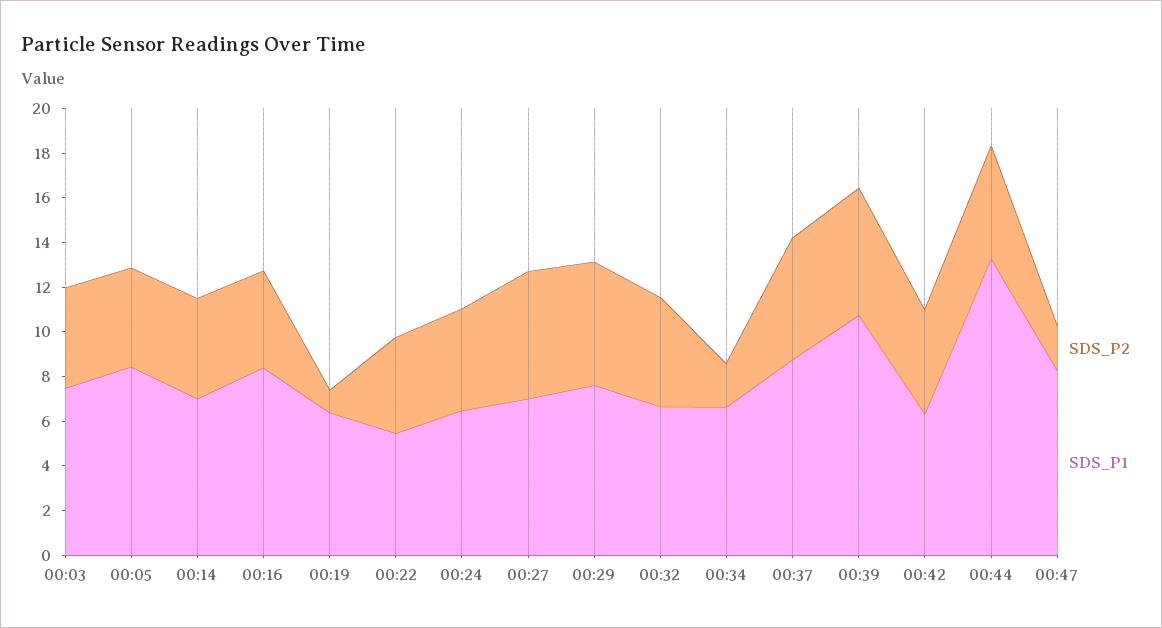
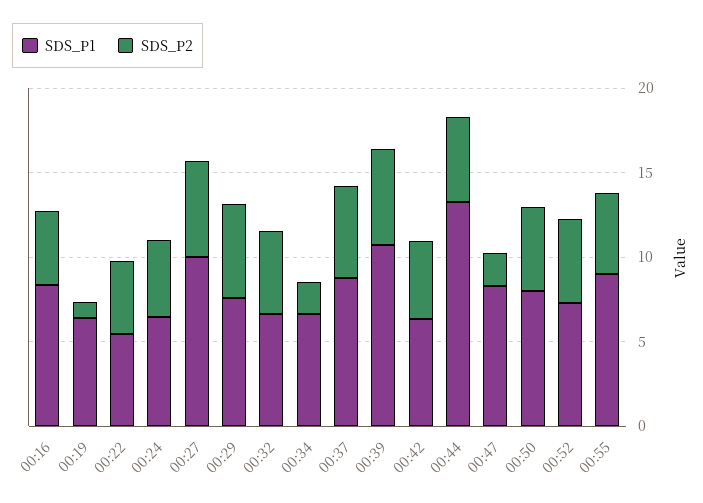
SDS_P2, 00:03: 4.5 -> none
SDS_P1, 00:03: 7.5 -> none
SDS_P2, 00:05: 4.5 -> none
SDS_P1, 00:05: 8.5 -> none
SDS_P2, 00:14: 4.5 -> none
SDS_P1, 00:14: 7 -> none
SDS_P1, 00:27: 7 -> 10
SDS_P1, 00:50: none -> 8
SDS_P2, 00:50: none -> 5
SDS_P1, 00:52: none -> 7
SDS_P2, 00:52: none -> 5
SDS_P1, 00:55: none -> 9
SDS_P2, 00:55: none -> 5

